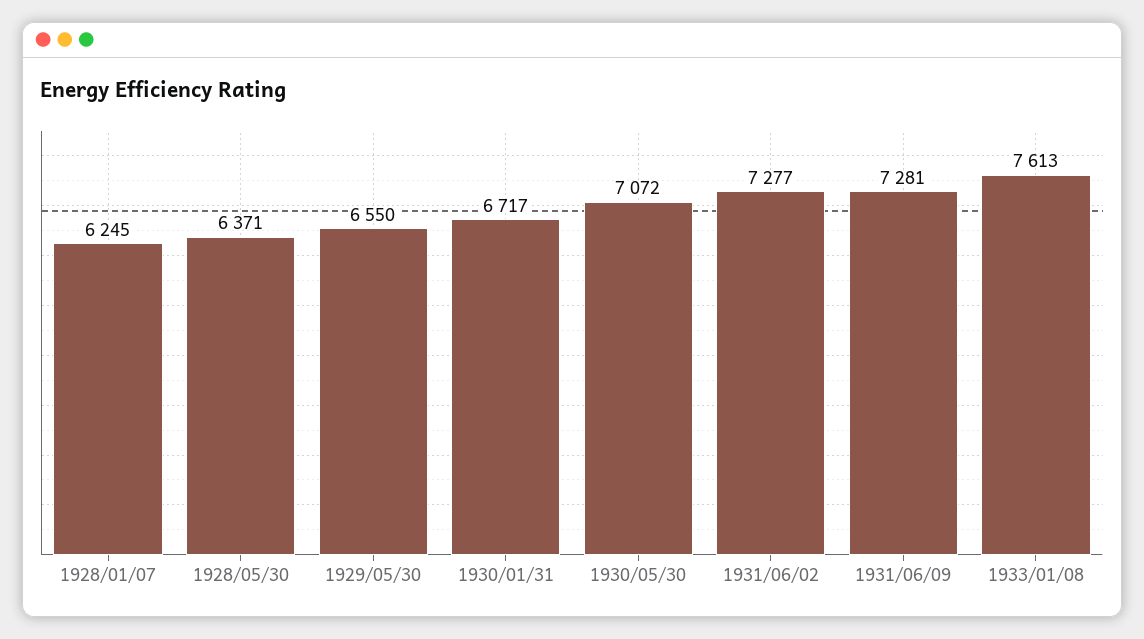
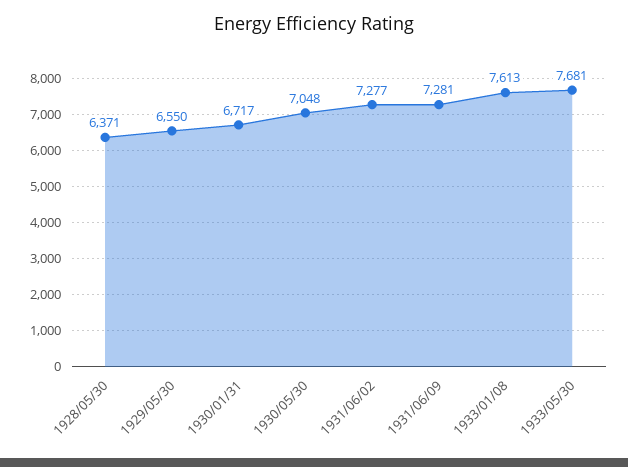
1928/01/07: 6245 -> none
1930/05/30: 7072 -> 7048
1933/05/30: none -> 7681

